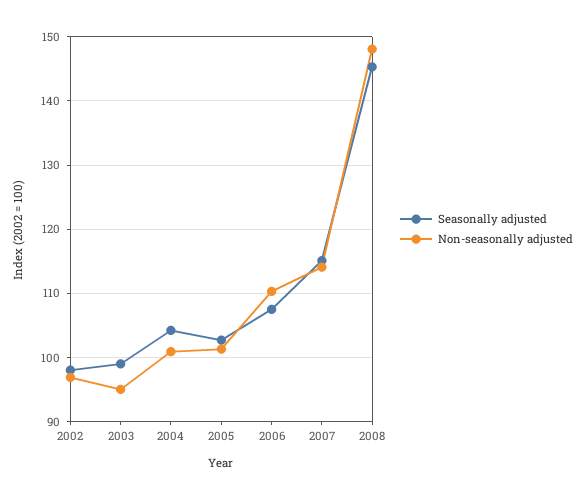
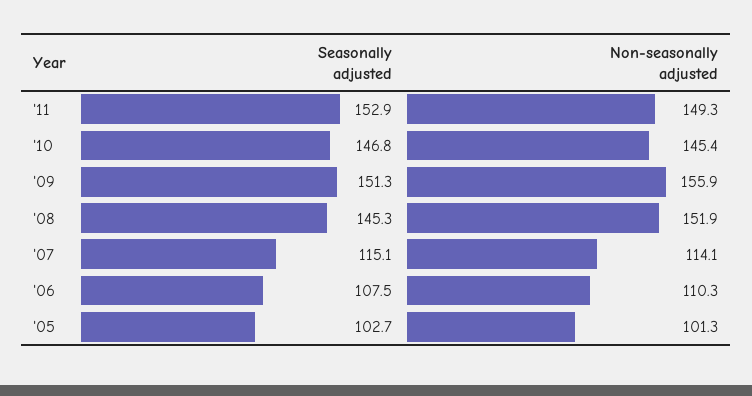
Seasonally adjusted, 2002: 98 -> none
Non-seasonally adjusted, 2002: 97 -> none
Seasonally adjusted, 2003: 99 -> none
Non-seasonally adjusted, 2003: 95 -> none
Seasonally adjusted, 2004: 104 -> none
Non-seasonally adjusted, 2004: 101 -> none
Non-seasonally adjusted, 2008: 148 -> 151.9
Seasonally adjusted, '11: none -> 152.9
Non-seasonally adjusted, '11: none -> 149.3
Seasonally adjusted, '10: none -> 146.8
Non-seasonally adjusted, '10: none -> 145.4
Seasonally adjusted, '09: none -> 151.3
Non-seasonally adjusted, '09: none -> 155.9

